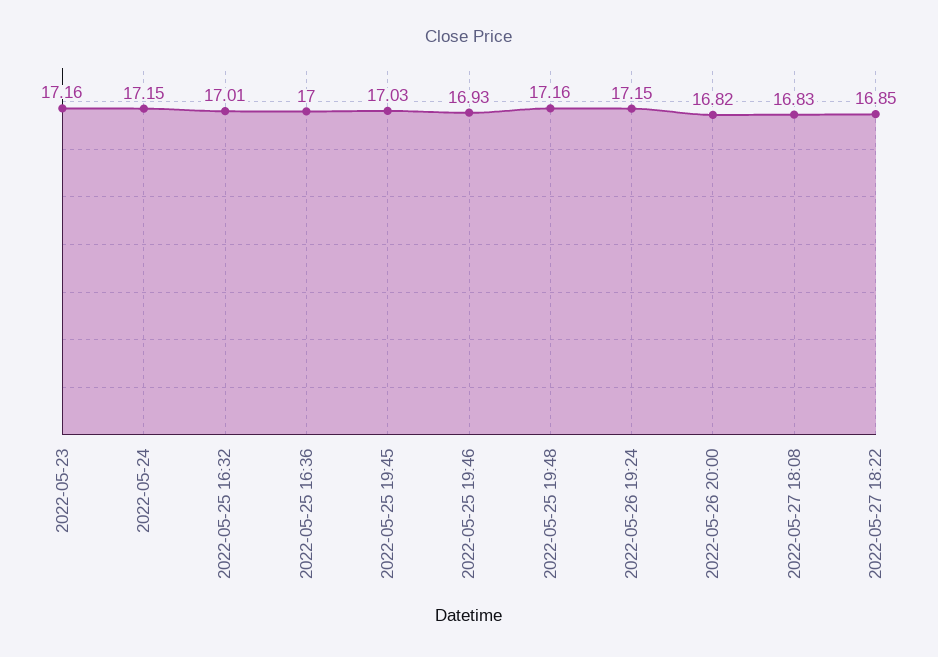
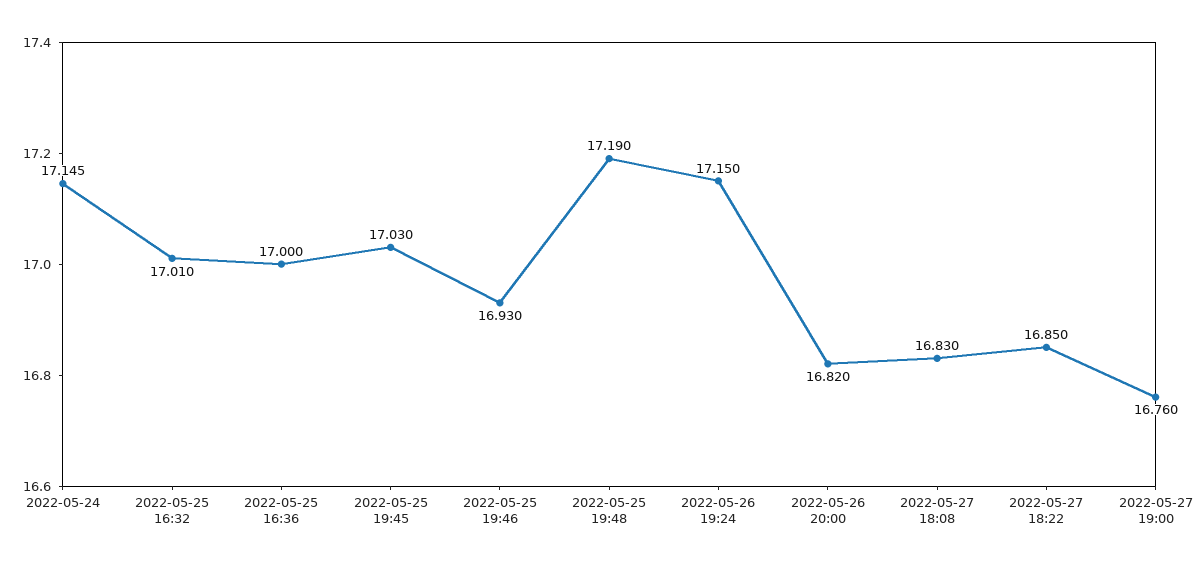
2022-05-23: 17.16 -> none
2022-05-25 19:48: 17.16 -> 17.19
2022-05-27 19:00: none -> 16.76

